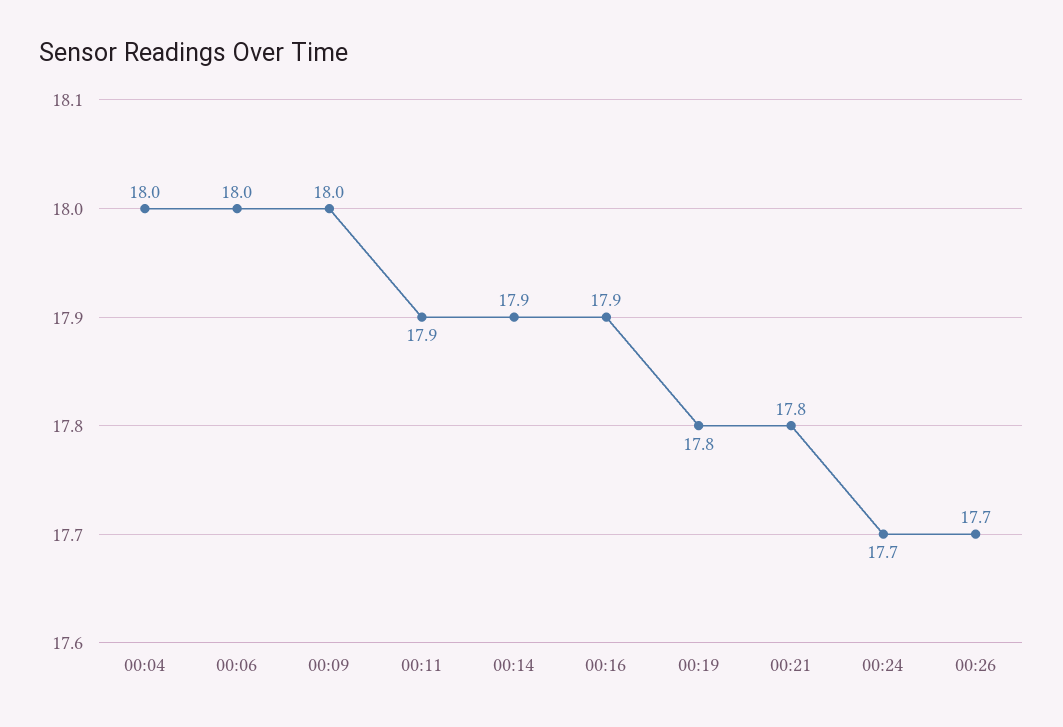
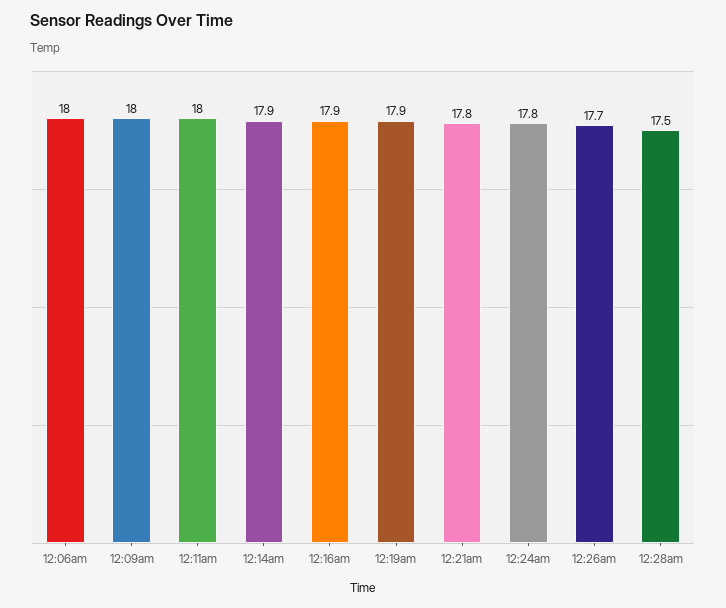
00:04: 18 -> none
00:11: 17.9 -> 18
00:19: 17.8 -> 17.9
00:24: 17.7 -> 17.8
12:28am: none -> 17.5

